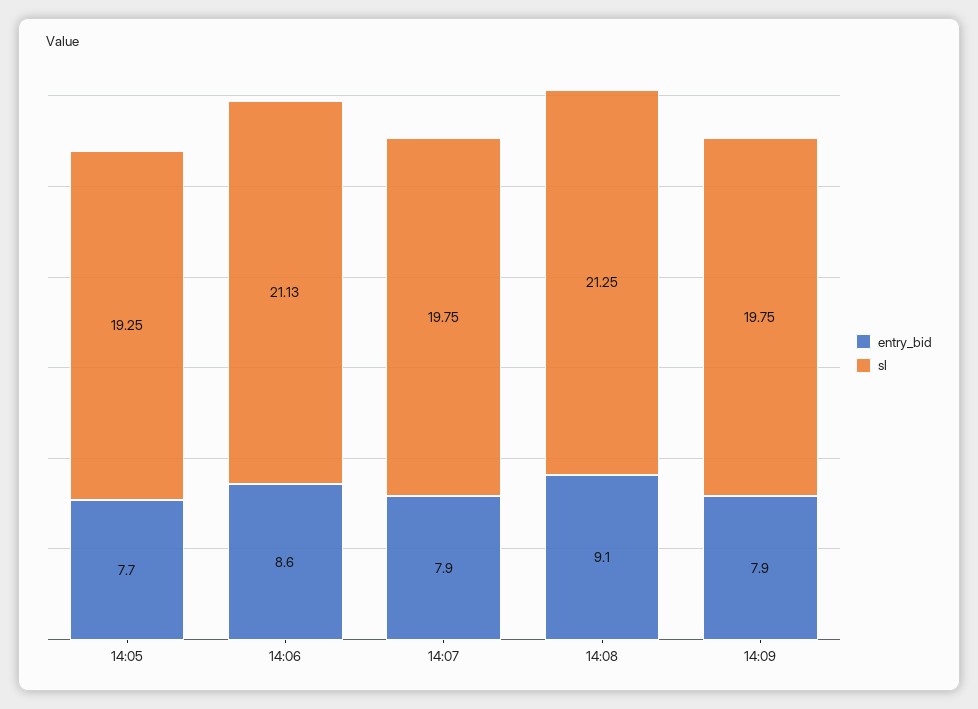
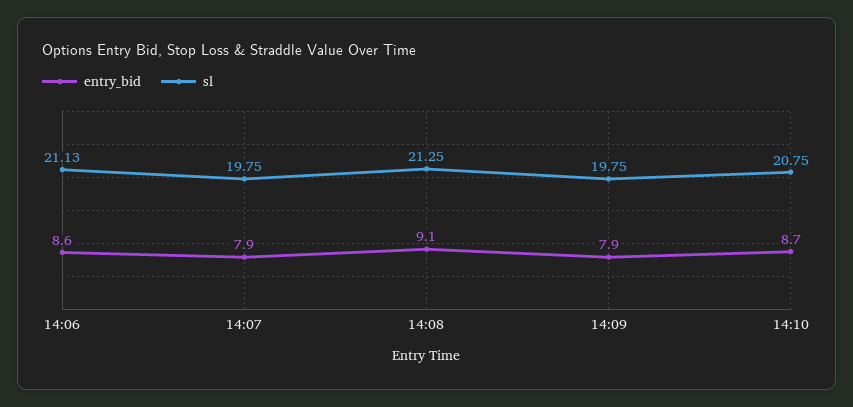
entry_bid, 14:05: 7.7 -> none
sl, 14:05: 19.25 -> none
entry_bid, 14:10: none -> 8.7
sl, 14:10: none -> 20.75

